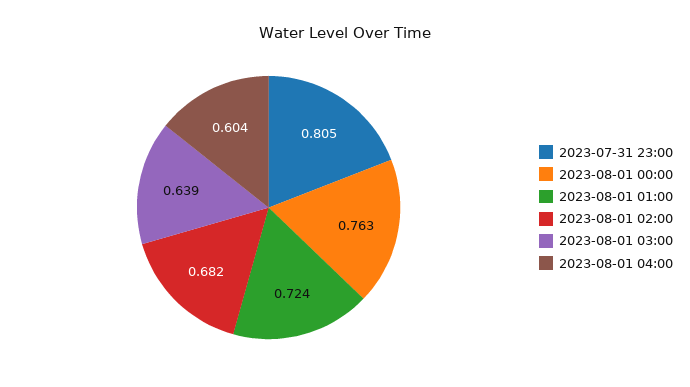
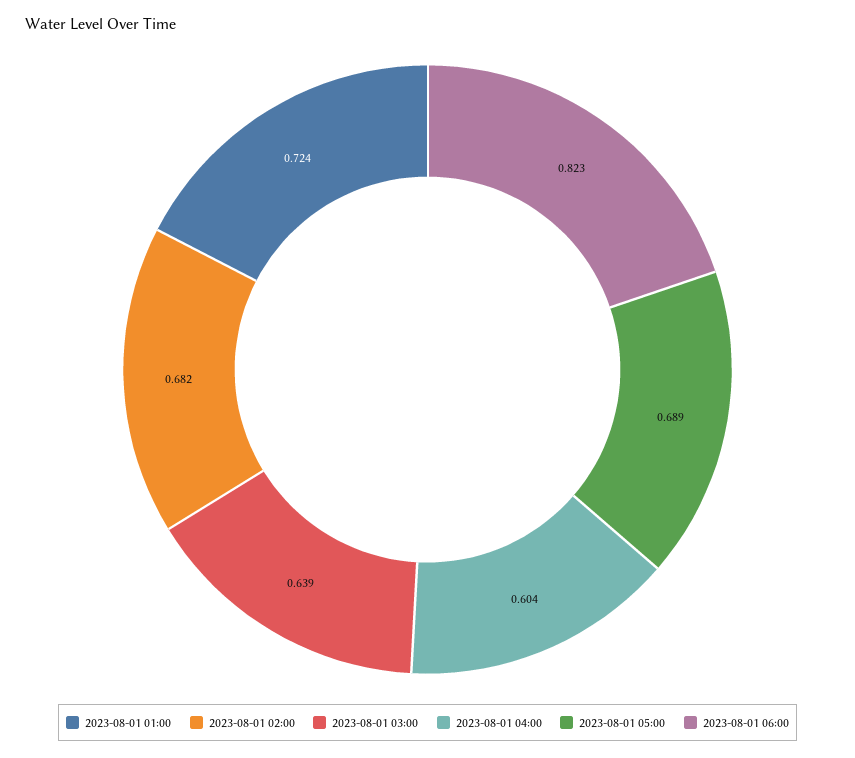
2023-07-31 23:00: 0.805 -> none
2023-08-01 00:00: 0.763 -> none
2023-08-01 05:00: none -> 0.689
2023-08-01 06:00: none -> 0.823

